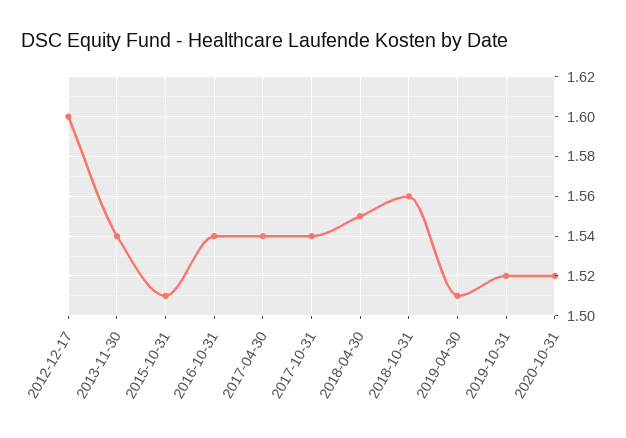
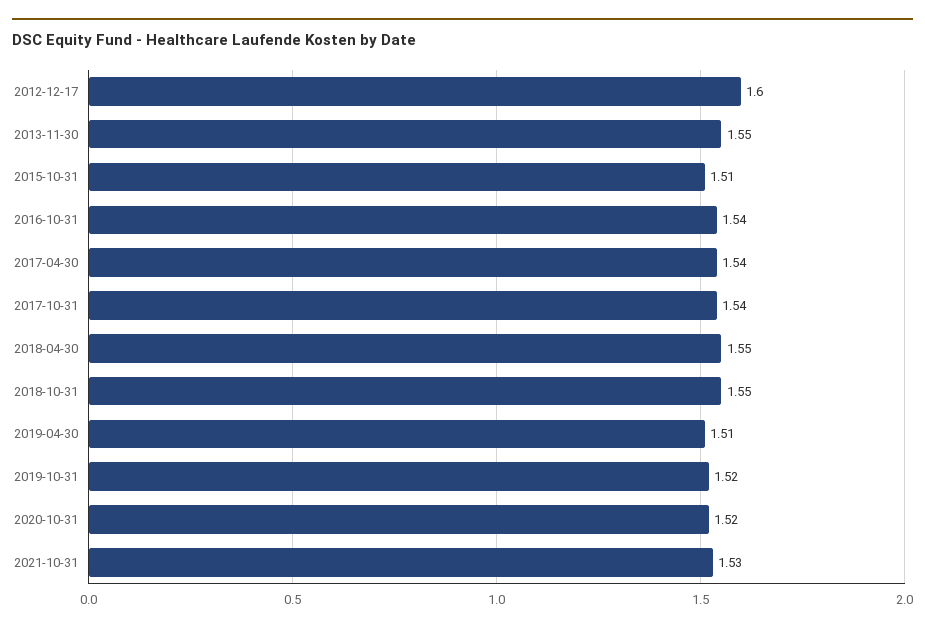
2013-11-30: 1.54 -> 1.55
2018-10-31: 1.56 -> 1.55
2021-10-31: none -> 1.53

